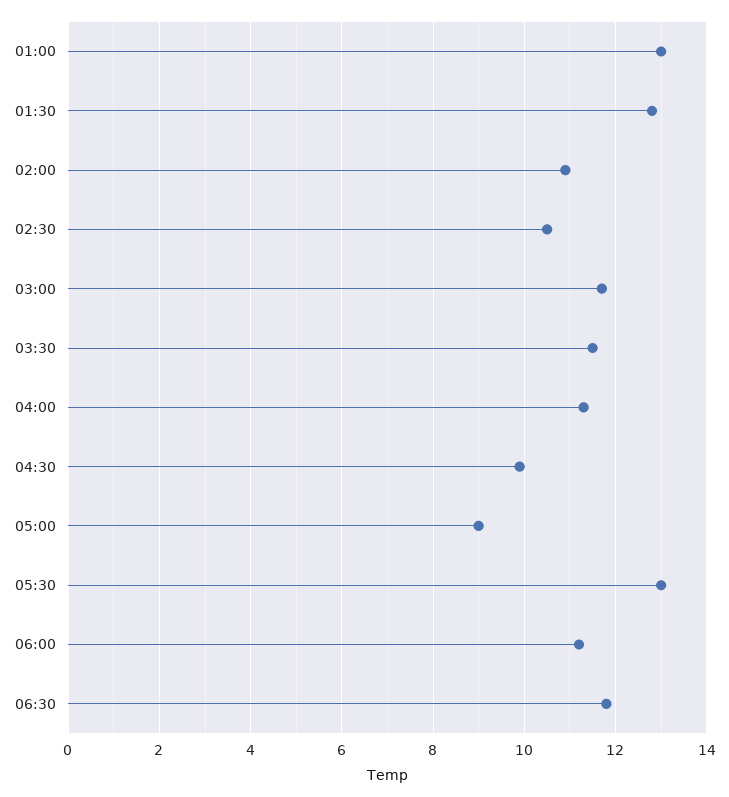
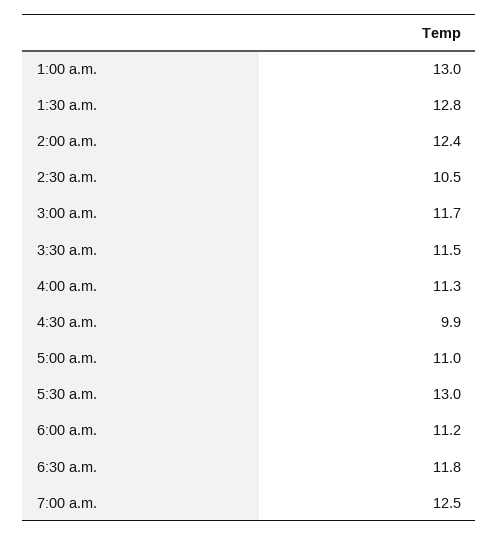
02:00: 11 -> 12.4
05:00: 9 -> 11
7:00 a.m.: none -> 12.5

